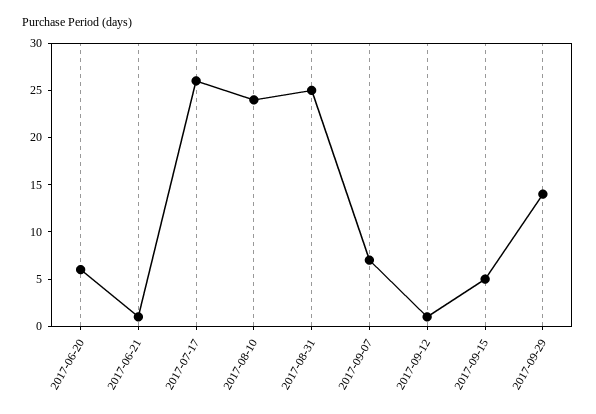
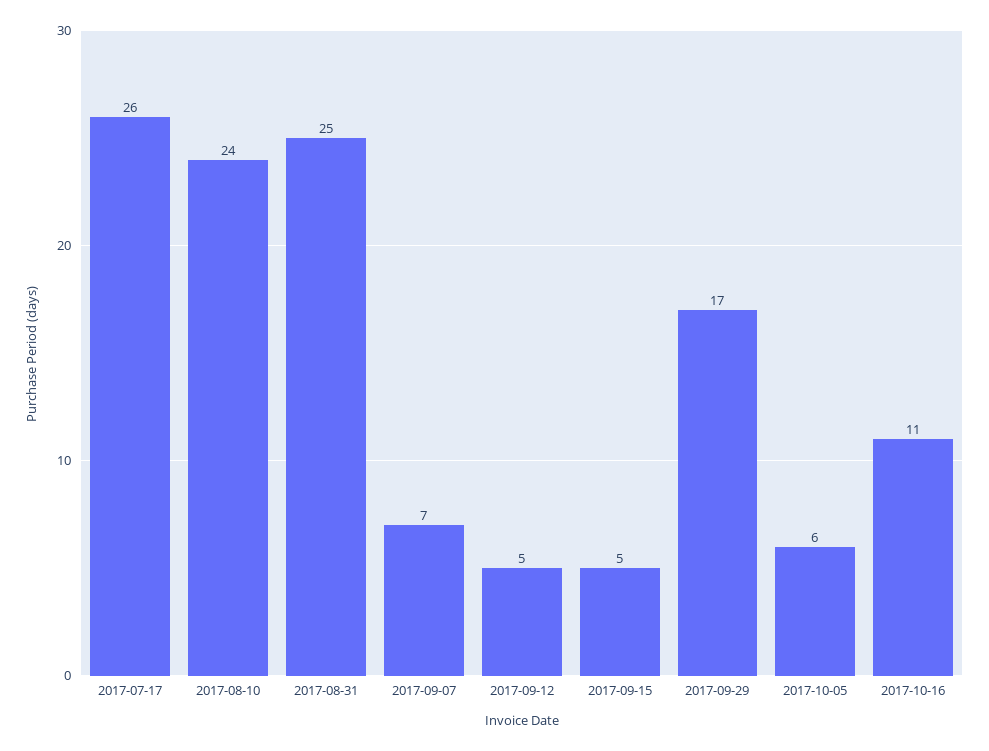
2017-06-20: 6 -> none
2017-06-21: 1 -> none
2017-09-12: 1 -> 5
2017-09-29: 14 -> 17
2017-10-05: none -> 6
2017-10-16: none -> 11

